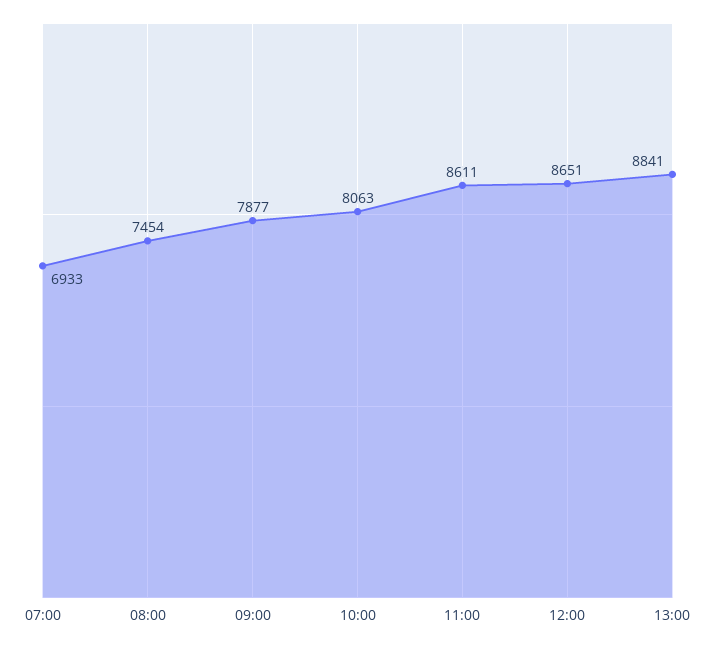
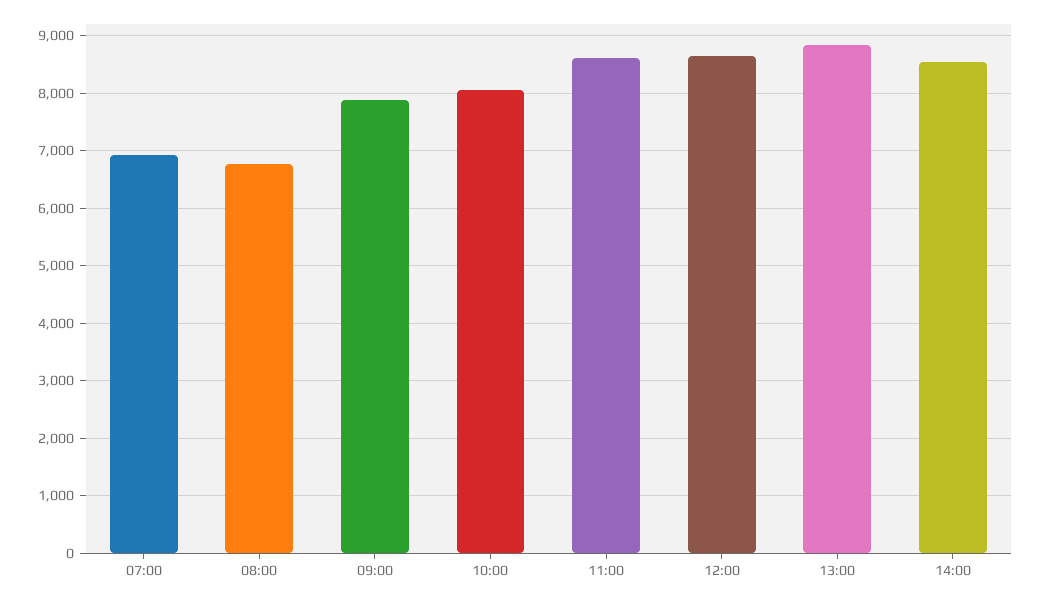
08:00: 7454 -> 6800
14:00: none -> 8600

